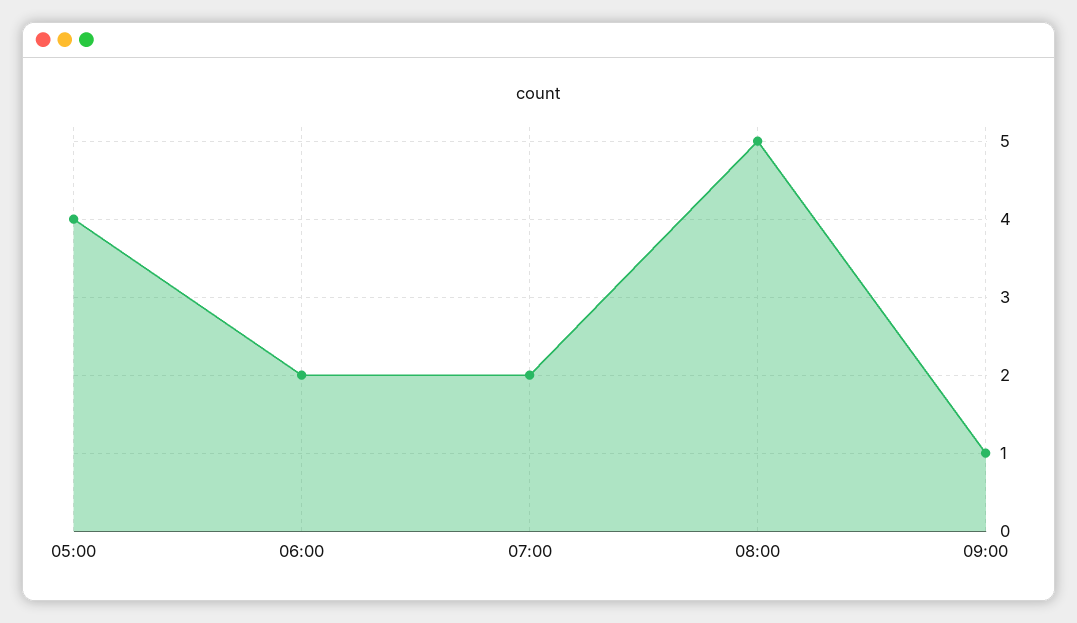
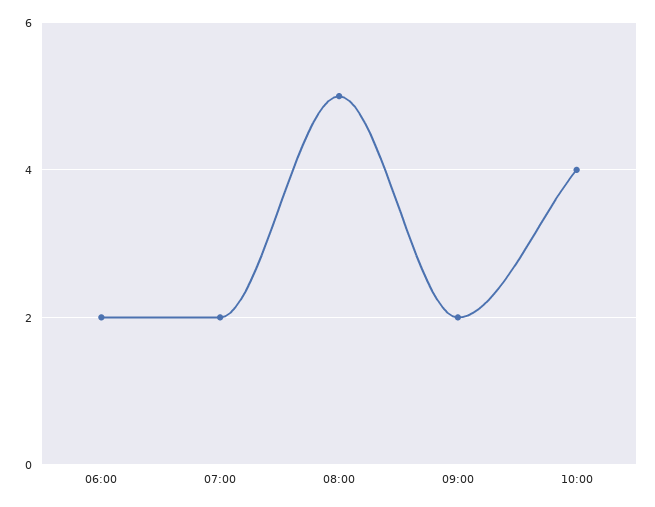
05:00: 4 -> none
09:00: 1 -> 2
10:00: none -> 4

